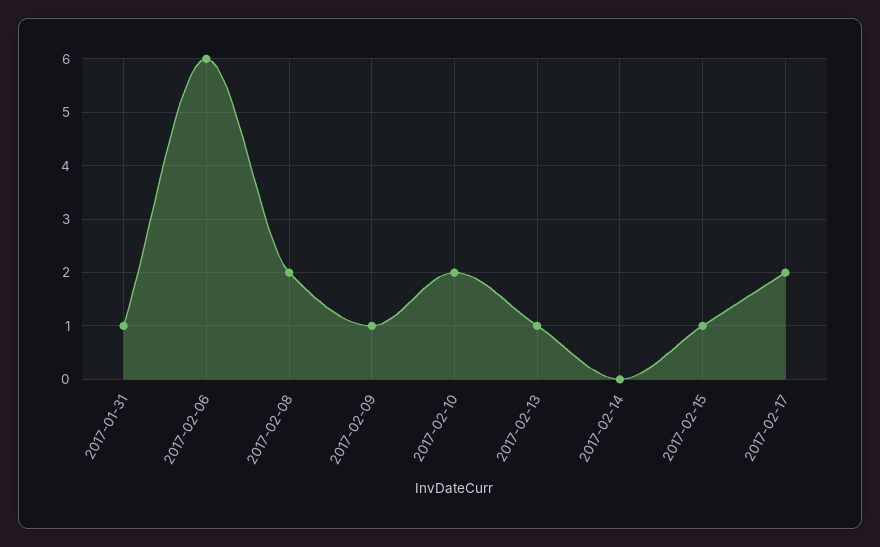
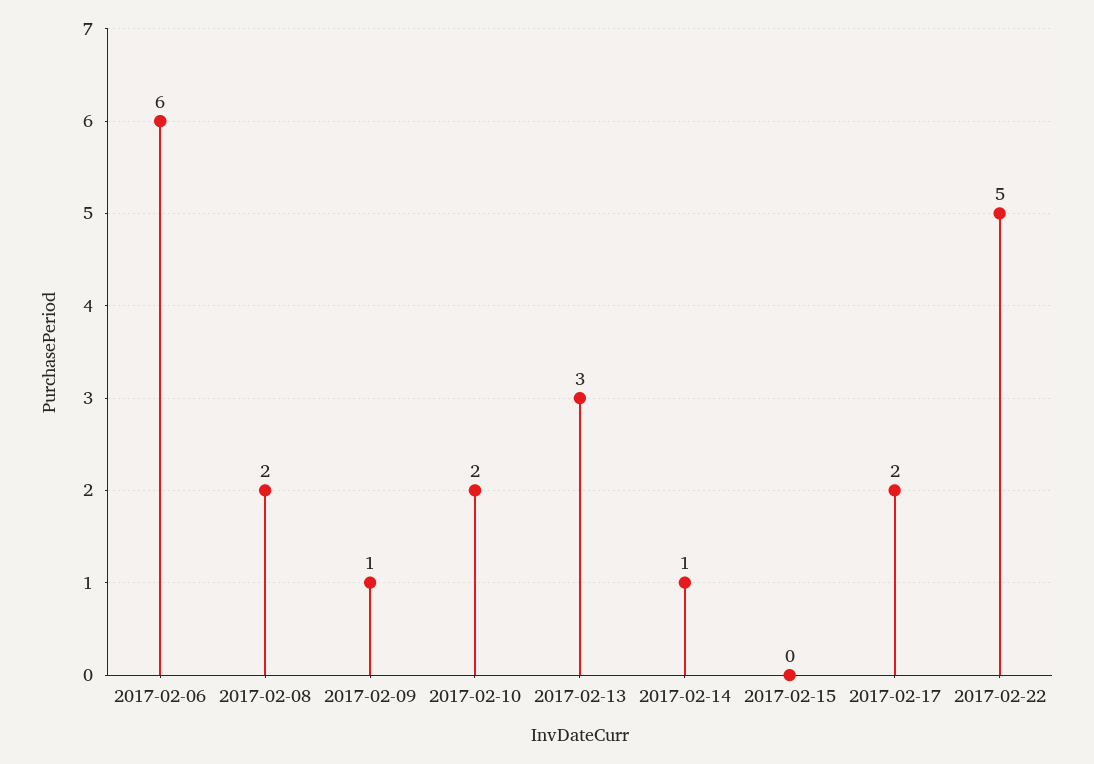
2017-01-31: 1 -> none
2017-02-13: 1 -> 3
2017-02-14: 0 -> 1
2017-02-15: 1 -> 0
2017-02-22: none -> 5

